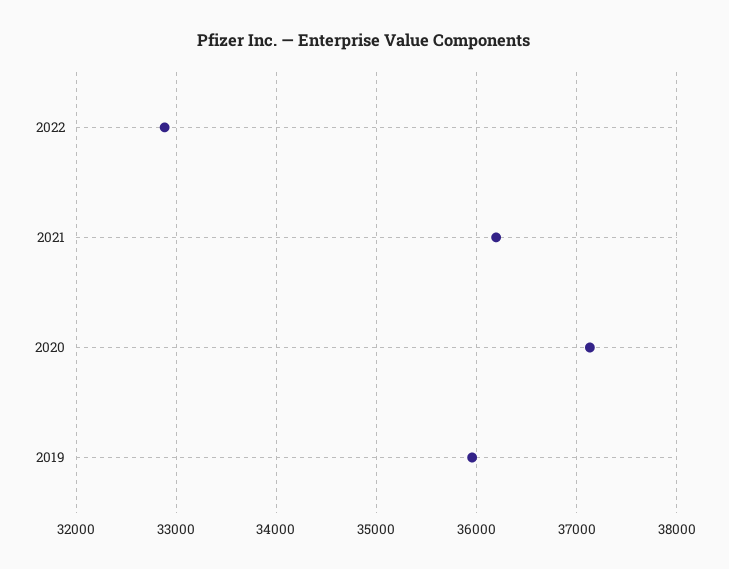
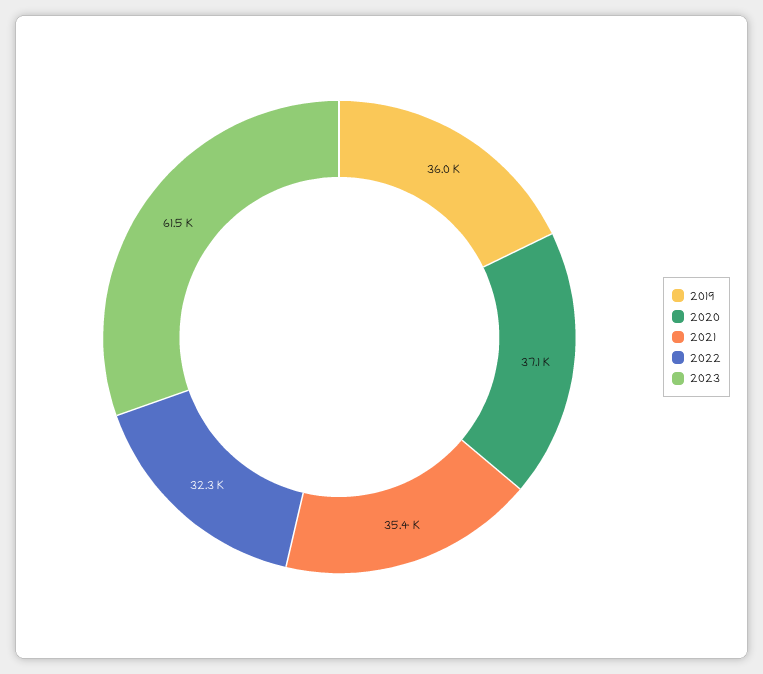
2022: 32900 -> 32300
2021: 36200 -> 35400
2023: none -> 61500

